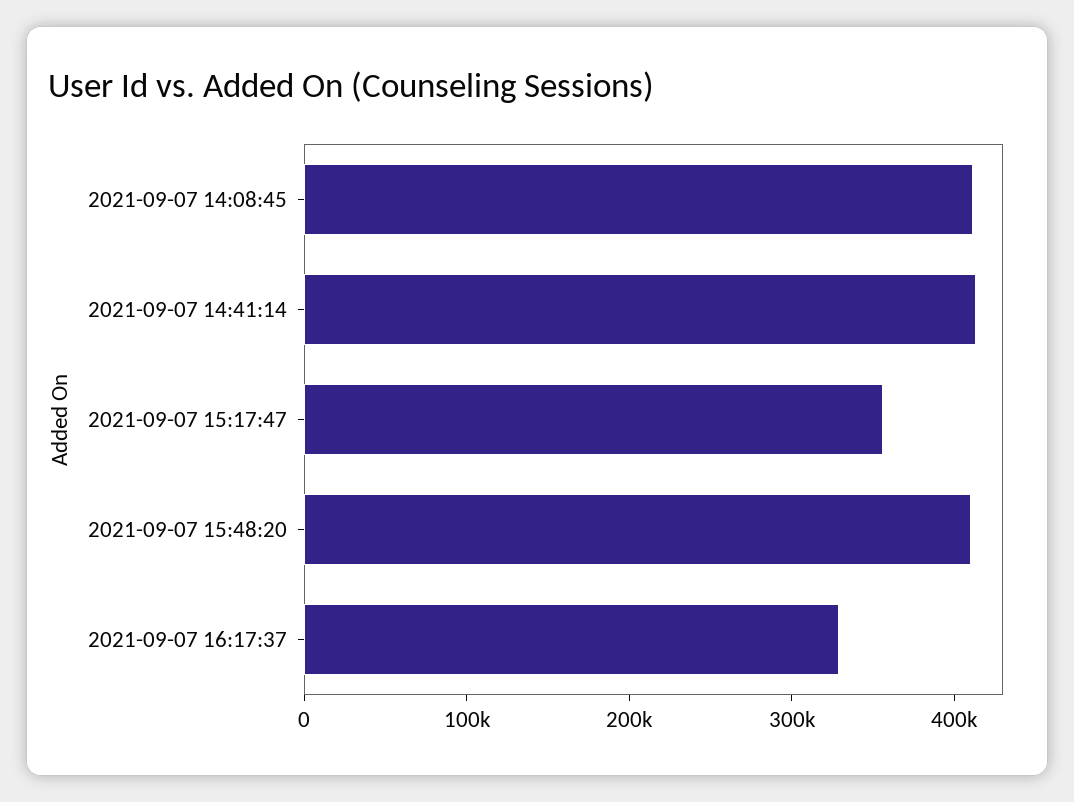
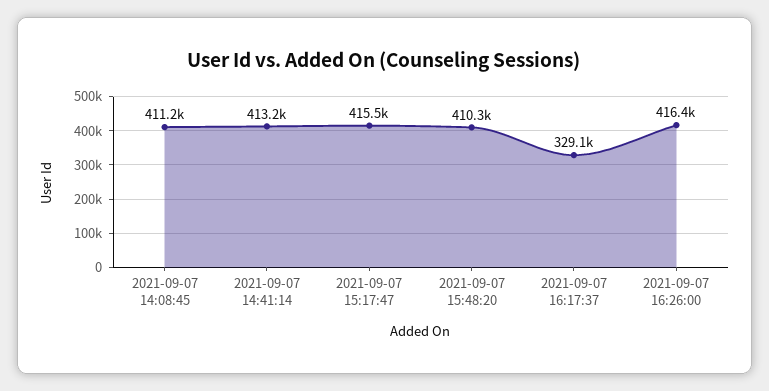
2021-09-07 15:17:47: 360000 -> 415500
2021-09-07 16:26:00: none -> 416400

